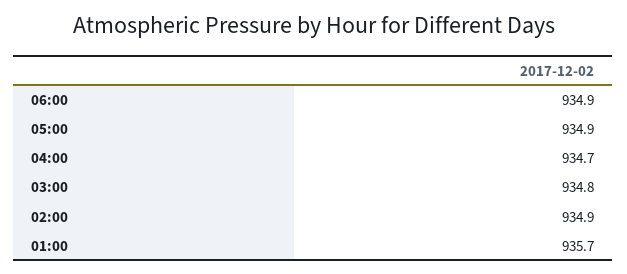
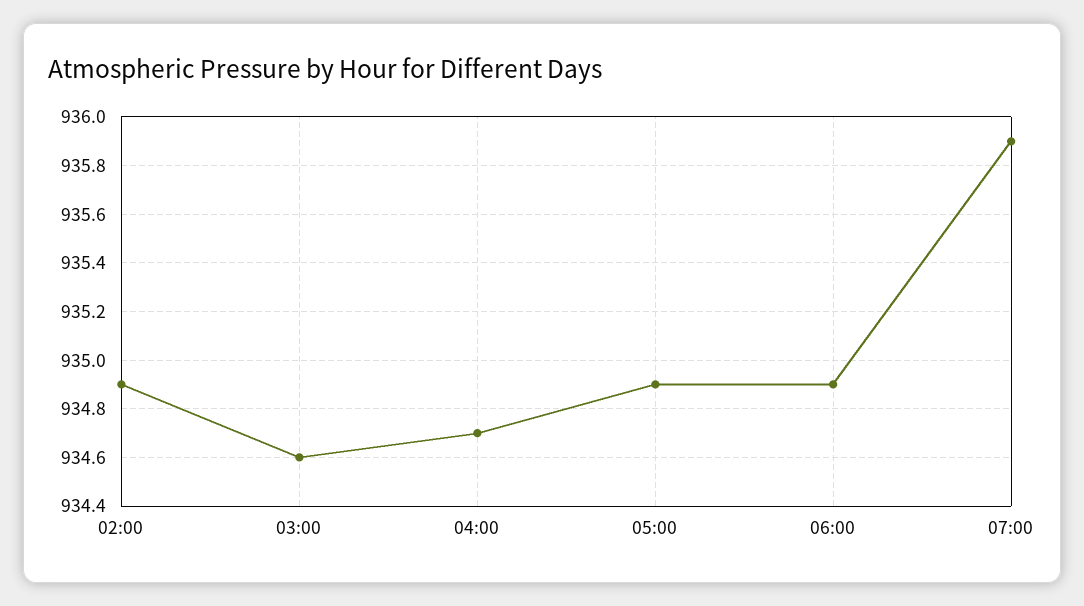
03:00: 934.8 -> 934.6
01:00: 935.7 -> none
07:00: none -> 935.9

